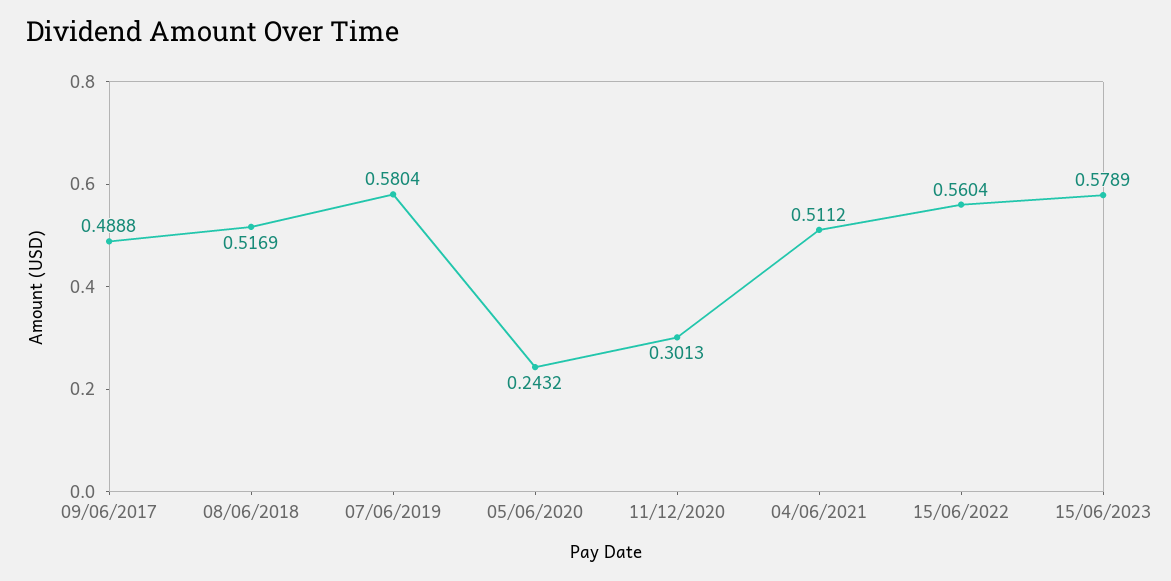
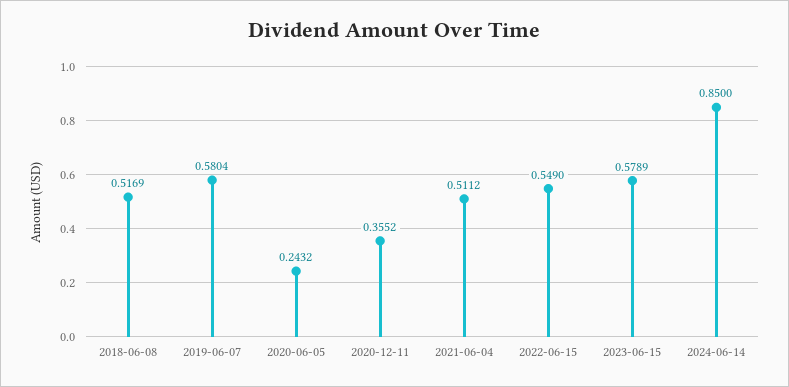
09/06/2017: 0.4888 -> none
11/12/2020: 0.3013 -> 0.3552
15/06/2022: 0.5604 -> 0.549
2024-06-14: none -> 0.85

